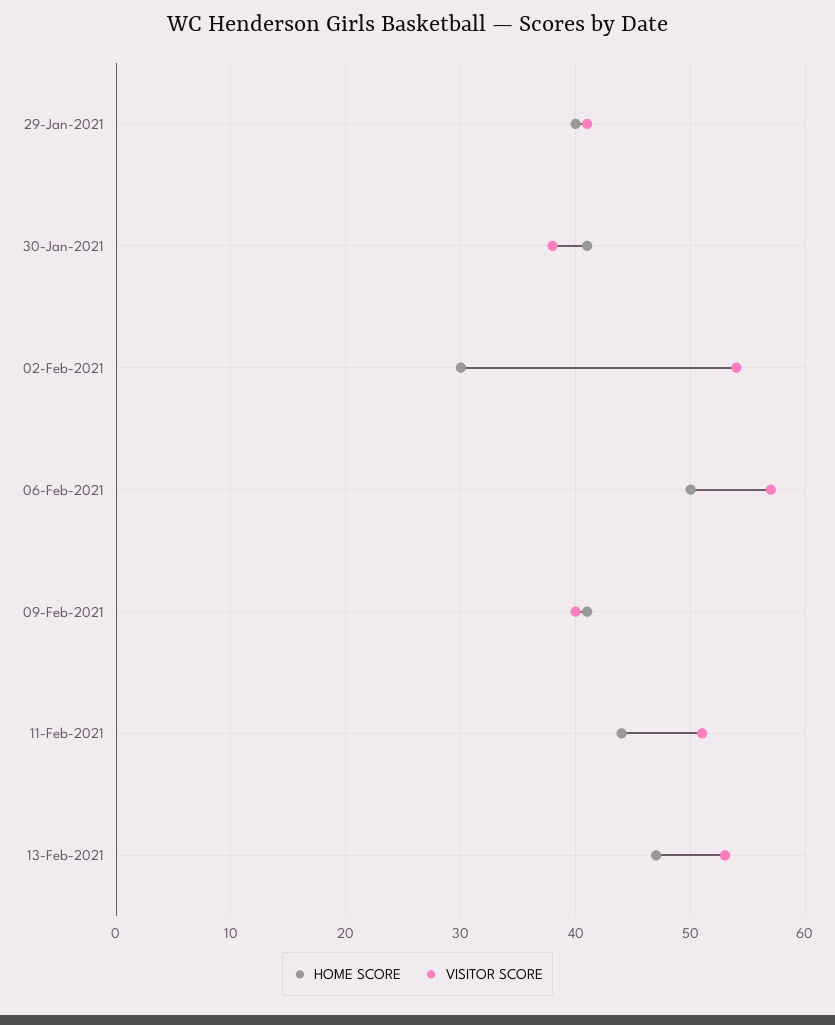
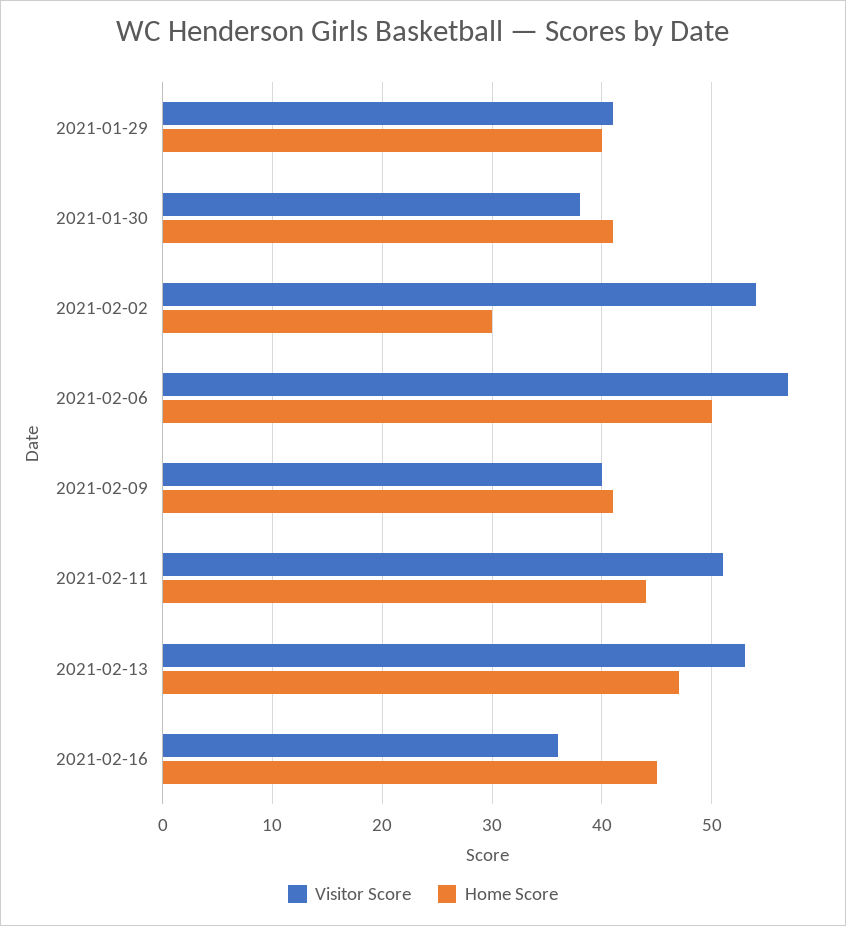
VISITOR SCORE, 2021-02-16: none -> 36
HOME SCORE, 2021-02-16: none -> 45

